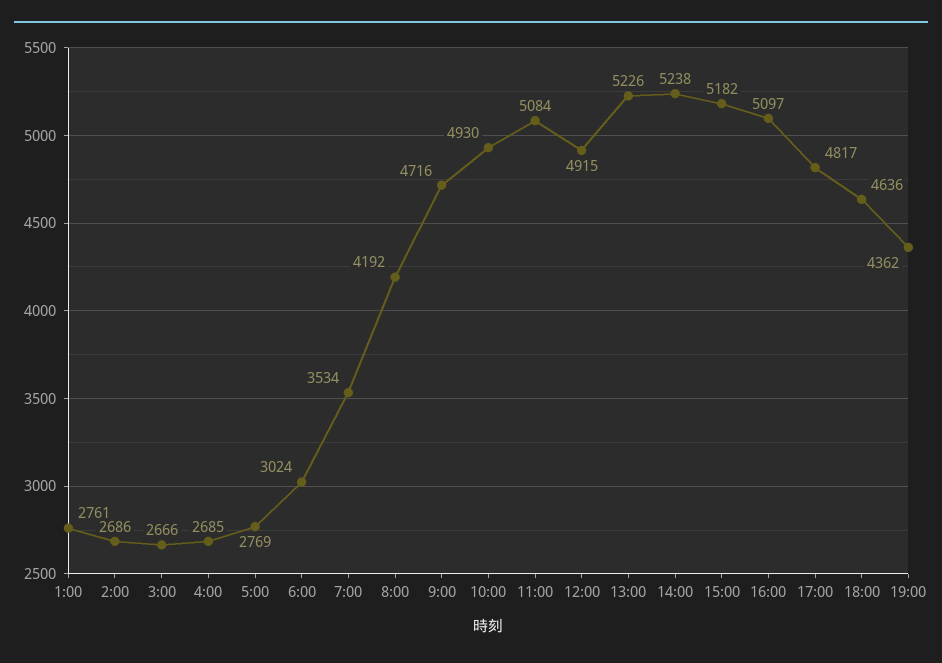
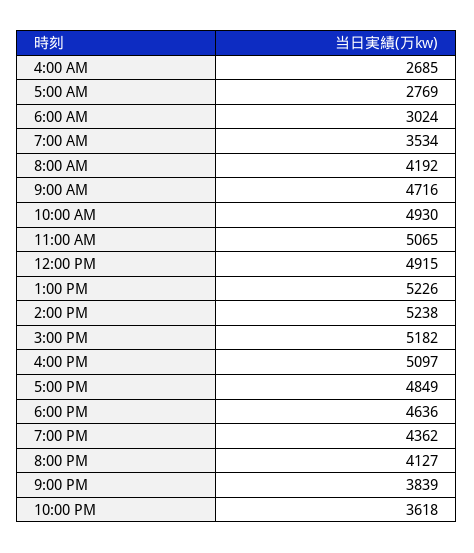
1:00: 2761 -> none
2:00: 2686 -> none
3:00: 2666 -> none
11:00: 5084 -> 5065
17:00: 4817 -> 4849
8:00 PM: none -> 4127
9:00 PM: none -> 3839
10:00 PM: none -> 3618

